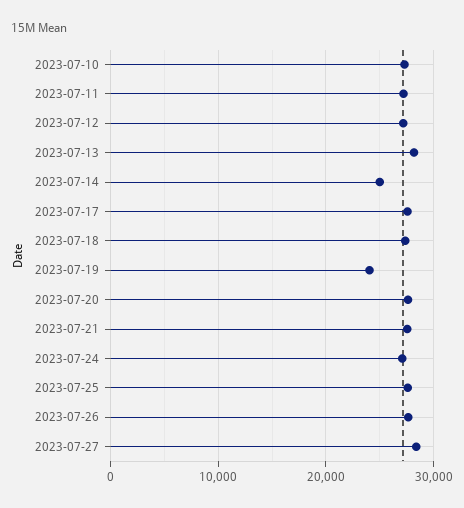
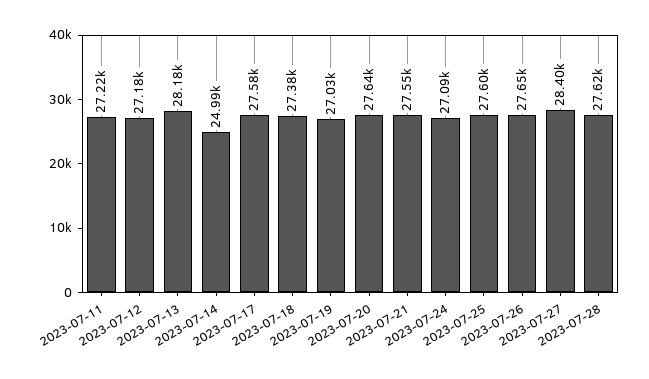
2023-07-10: 27000 -> none
2023-07-19: 24000 -> 27030
2023-07-28: none -> 27620

